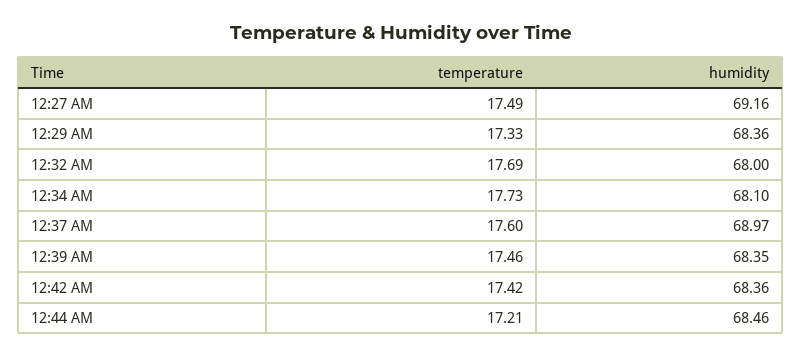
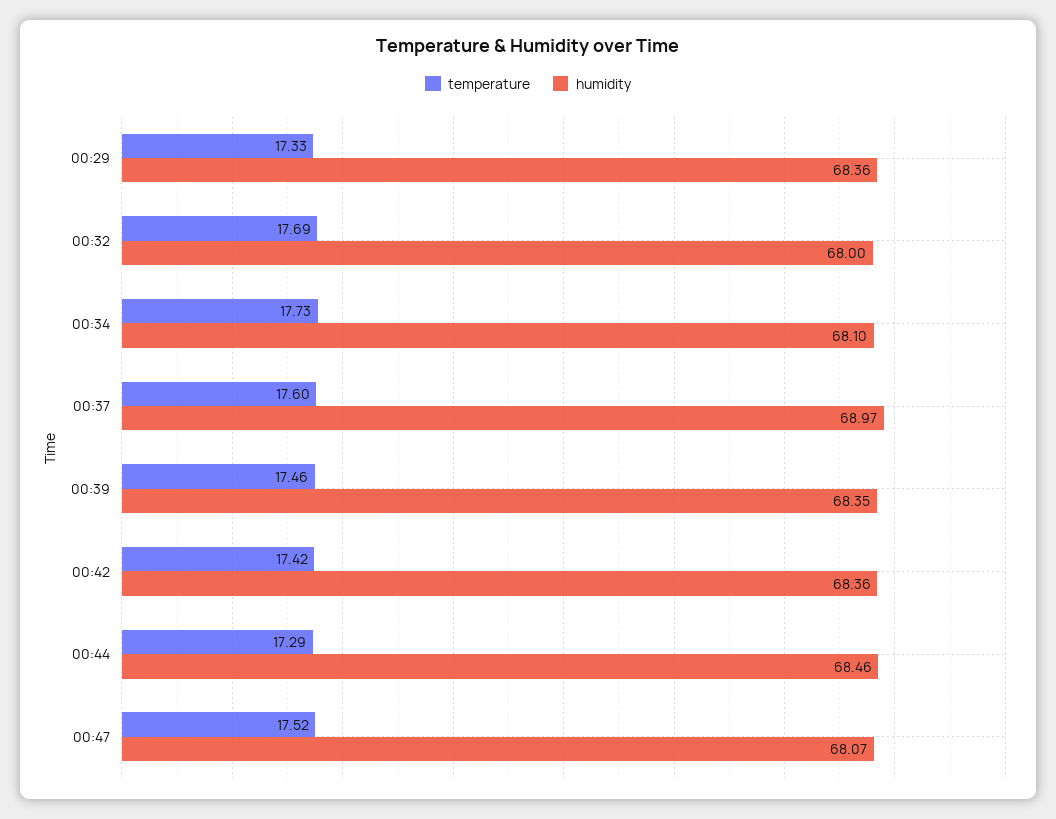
temperature, 12:27 AM: 17.49 -> none
humidity, 12:27 AM: 69.16 -> none
temperature, 12:44 AM: 17.21 -> 17.29
temperature, 00:47: none -> 17.52
humidity, 00:47: none -> 68.07

